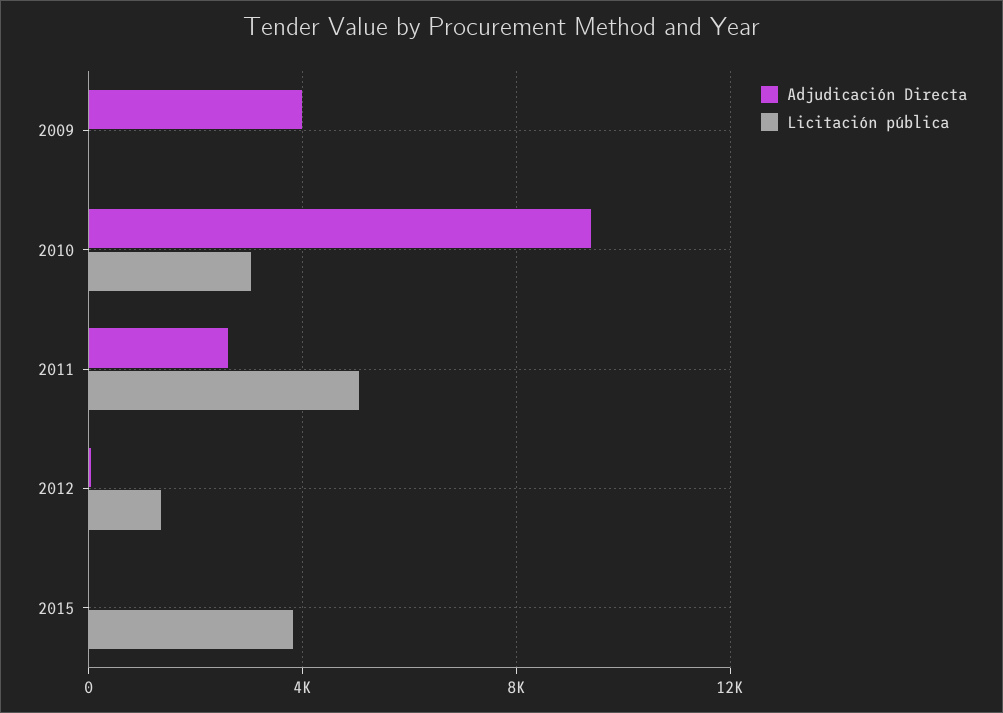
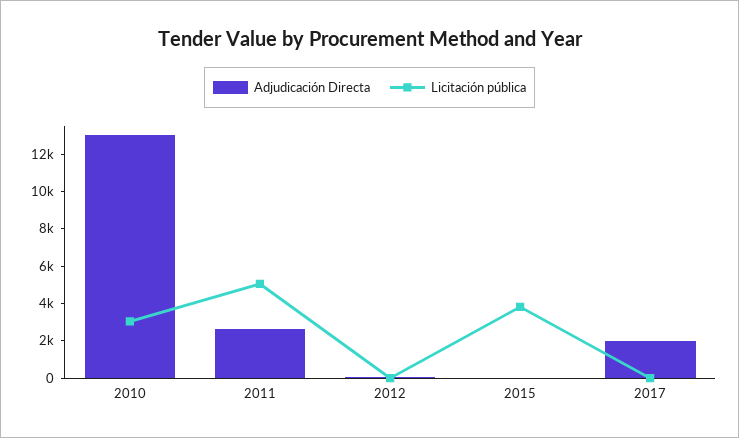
Adjudicación Directa, 2009: 4000 -> none
Licitación pública, 2009: 0 -> none
Adjudicación Directa, 2010: 9500 -> 13000
Licitación pública, 2012: 1500 -> 0
Adjudicación Directa, 2017: none -> 2000
Licitación pública, 2017: none -> 0

